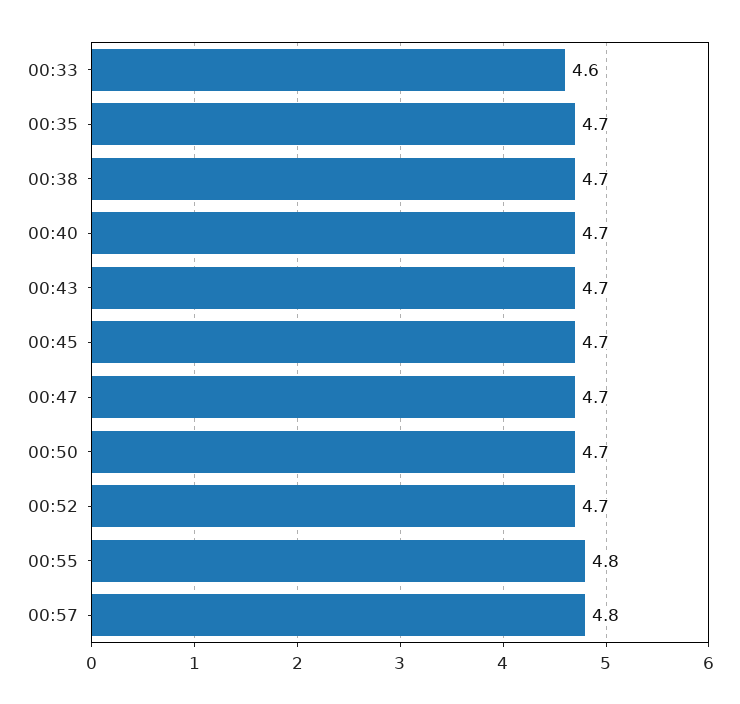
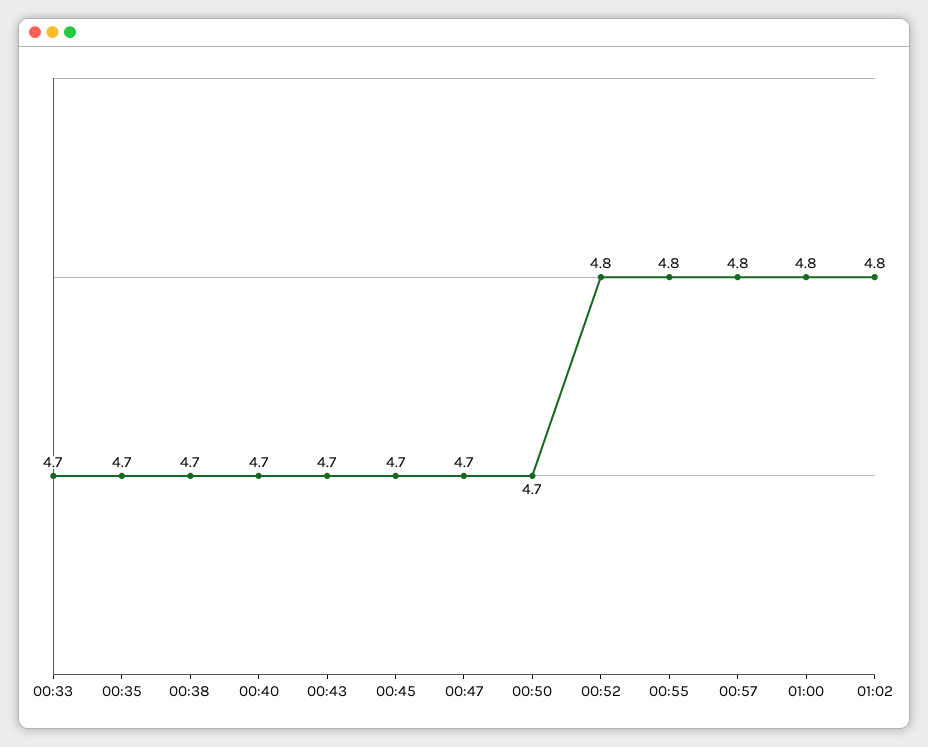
00:33: 4.6 -> 4.7
00:52: 4.7 -> 4.8
01:00: none -> 4.8
01:02: none -> 4.8

